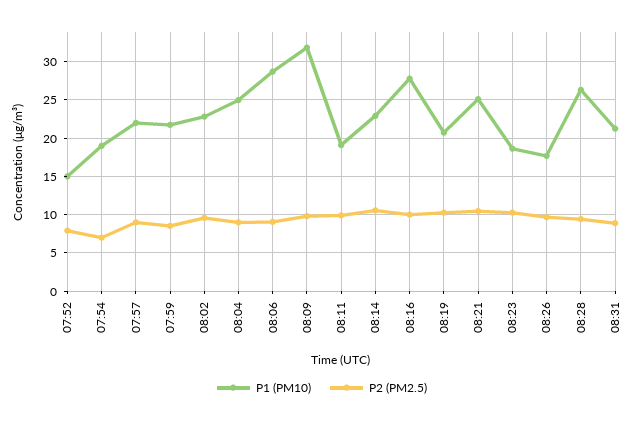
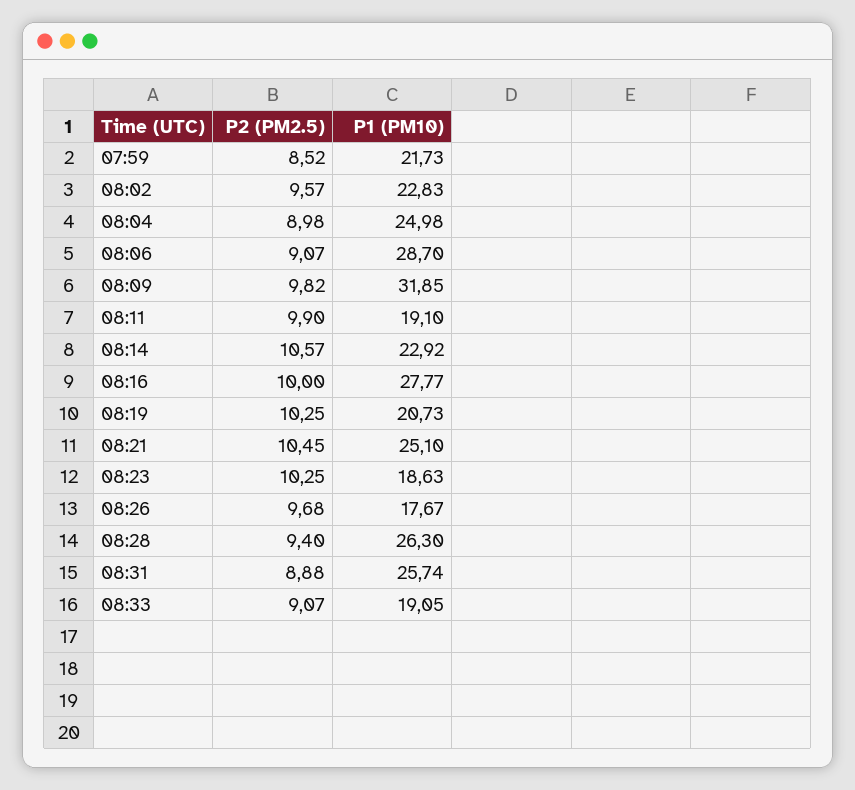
P1 (PM10), 07:52: 15 -> none
P2 (PM2.5), 07:52: 8 -> none
P1 (PM10), 07:54: 19 -> none
P2 (PM2.5), 07:54: 7 -> none
P1 (PM10), 07:57: 22 -> none
P2 (PM2.5), 07:57: 9 -> none
P1 (PM10), 08:31: 21 -> 25.74
P2 (PM2.5), 08:33: none -> 9.07
P1 (PM10), 08:33: none -> 19.05

